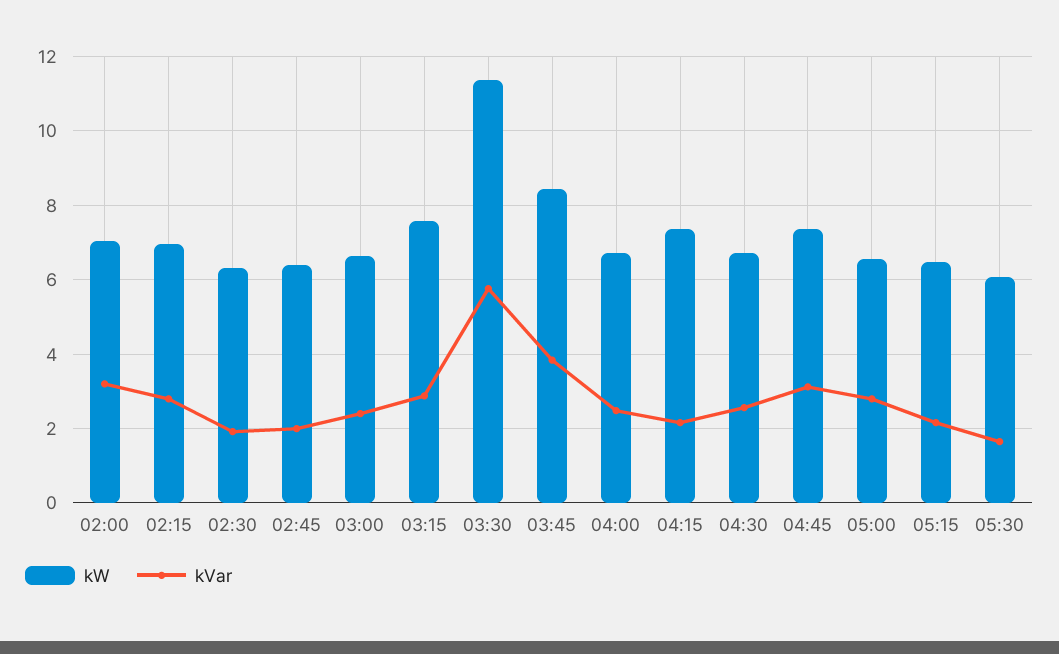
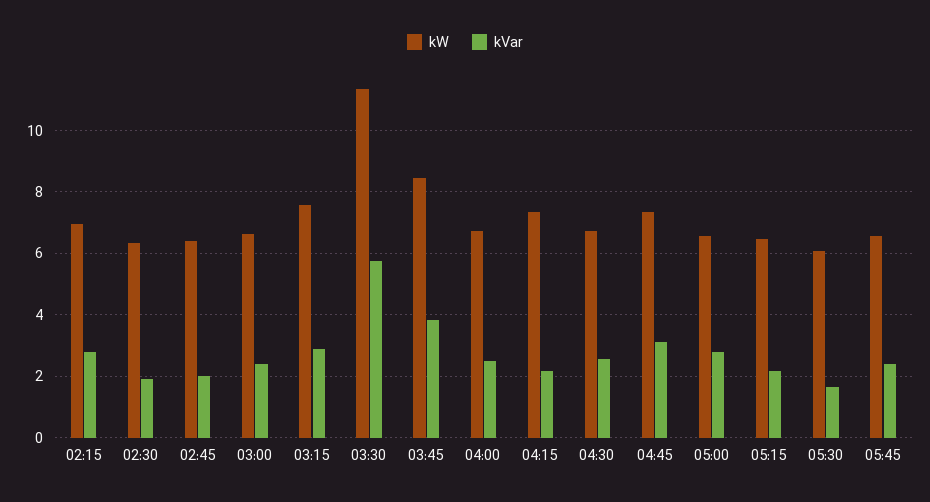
kW, 02:00: 7 -> none
kVar, 02:00: 3.2 -> none
kW, 05:45: none -> 6.6
kVar, 05:45: none -> 2.4

